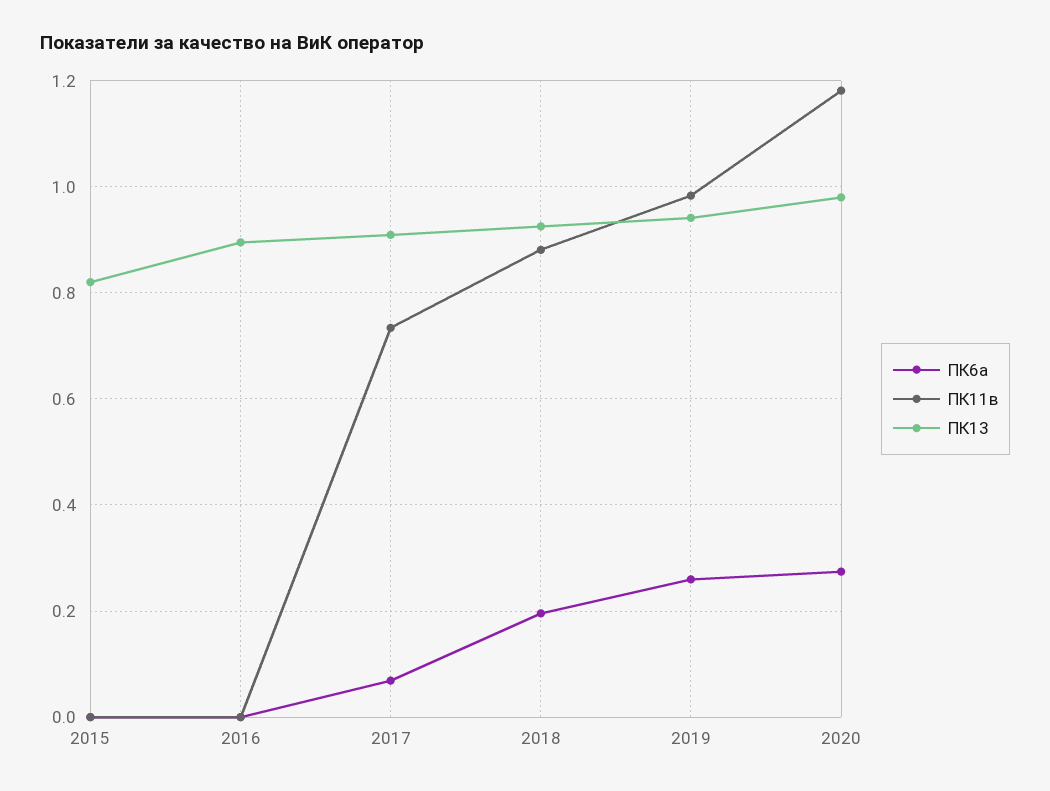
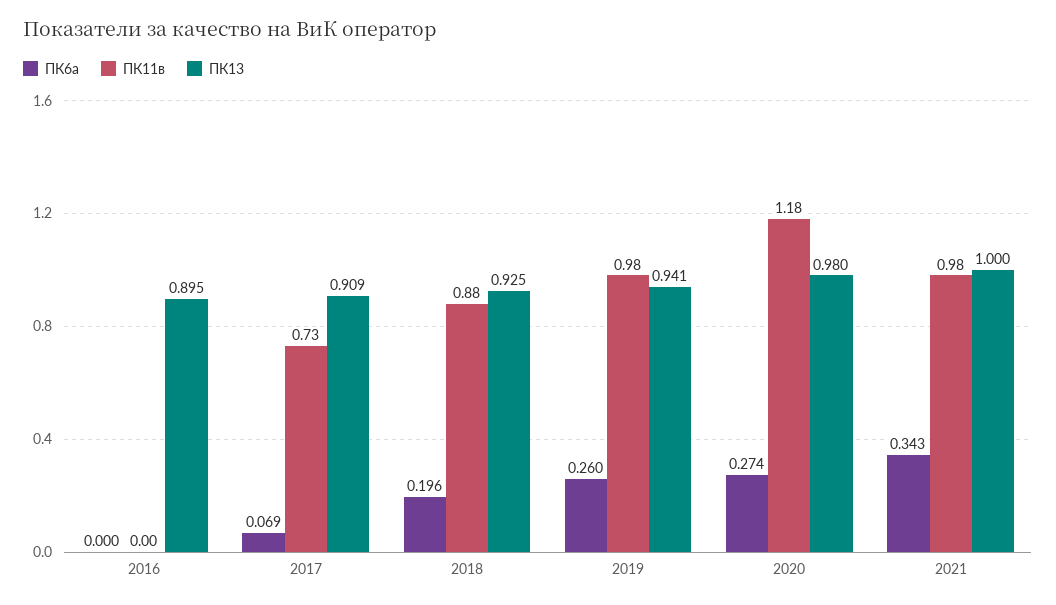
ПК6a, 2015: 0 -> none
ПК11в, 2015: 0 -> none
ПК13, 2015: 0.82 -> none
ПК6a, 2021: none -> 0.343
ПК11в, 2021: none -> 0.98
ПК13, 2021: none -> 1

